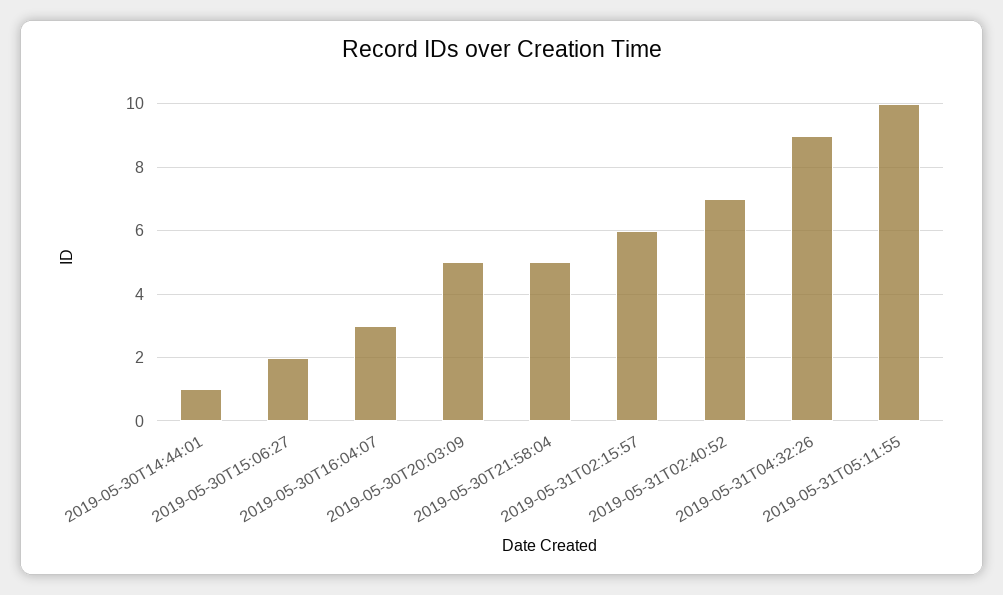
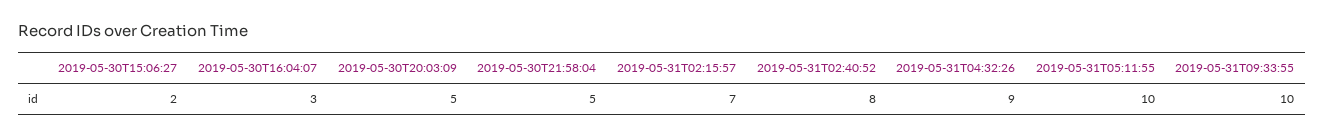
2019-05-30T14:44:01: 1 -> none
2019-05-31T02:15:57: 6 -> 7
2019-05-31T02:40:52: 7 -> 8
2019-05-31T09:33:55: none -> 10

